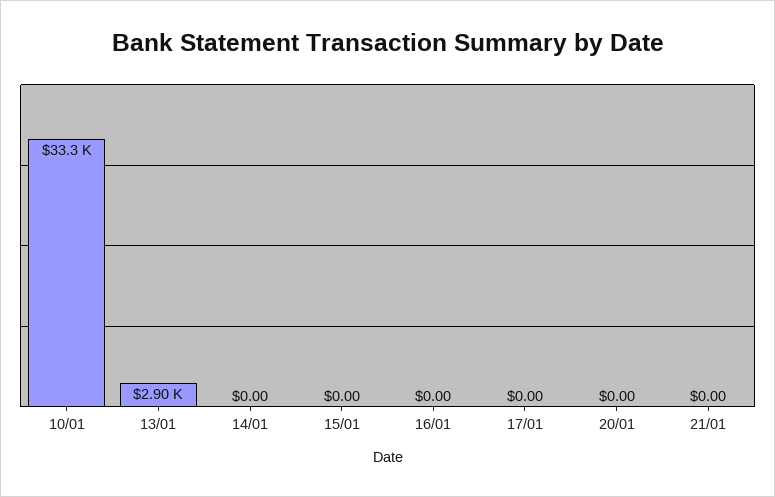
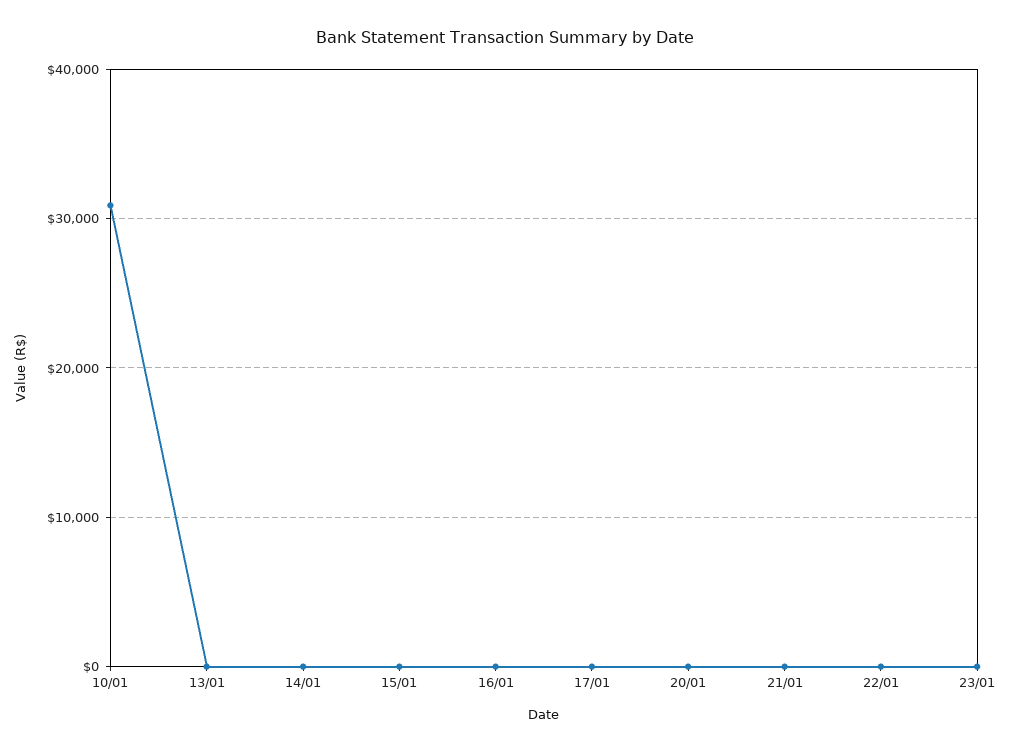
10/01: 33300 -> 31000
13/01: 2900 -> 0
22/01: none -> 0
23/01: none -> 0

